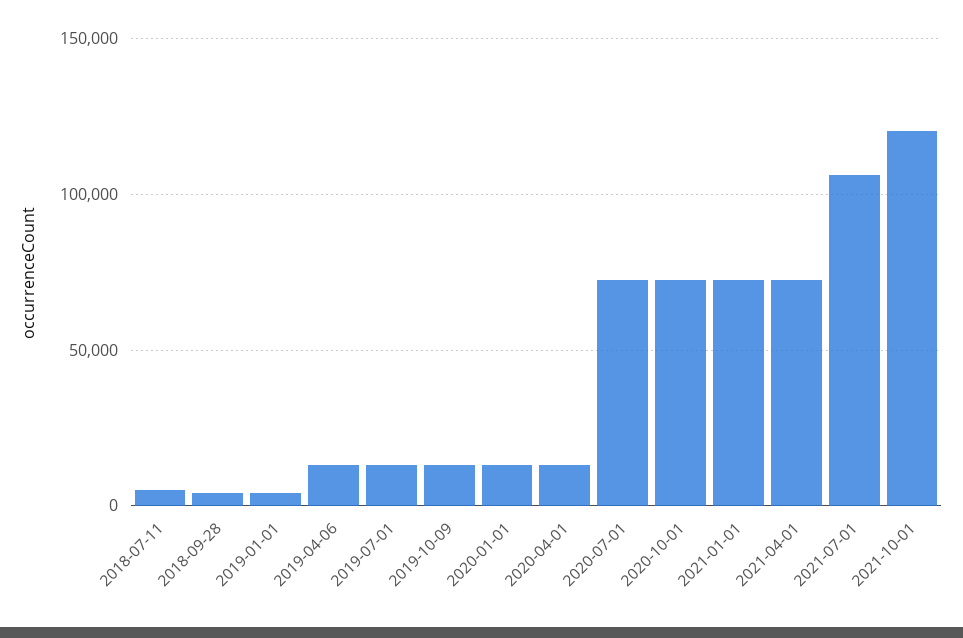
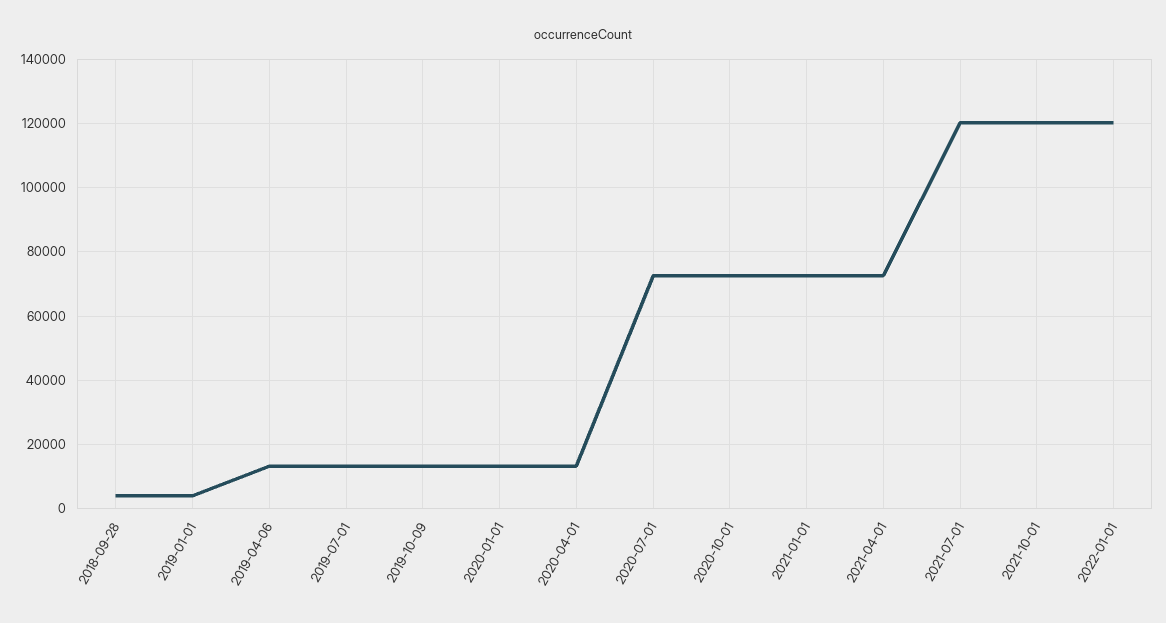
2018-07-11: 5000 -> none
2021-07-01: 105000 -> 120000
2022-01-01: none -> 120000

